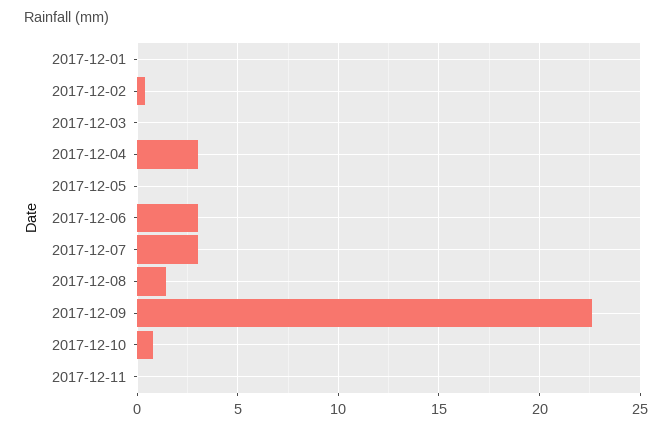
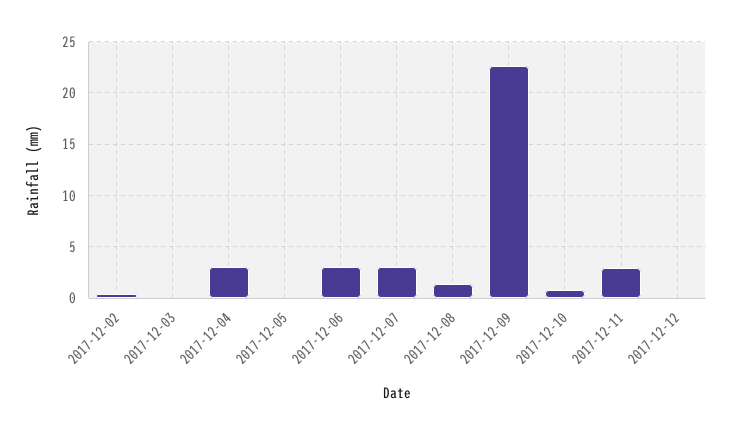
2017-12-01: 0 -> none
2017-12-11: 0 -> 3
2017-12-12: none -> 0

